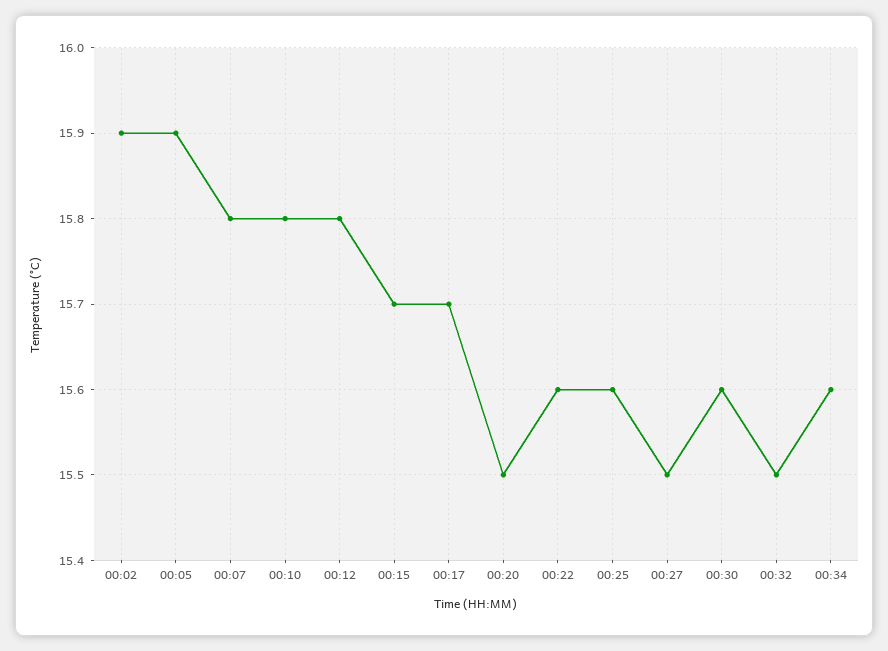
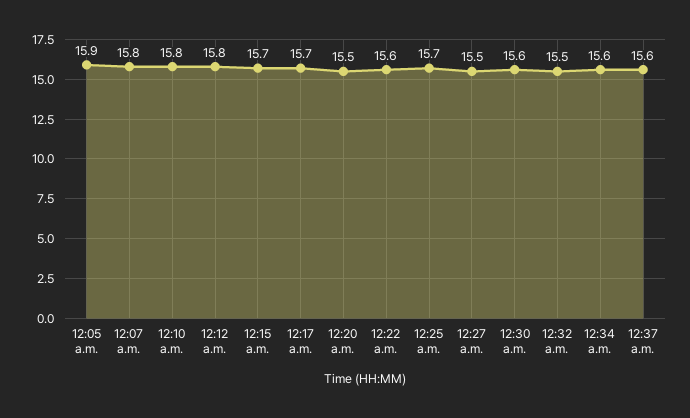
00:02: 15.9 -> none
00:25: 15.6 -> 15.7
12:37 a.m.: none -> 15.6

